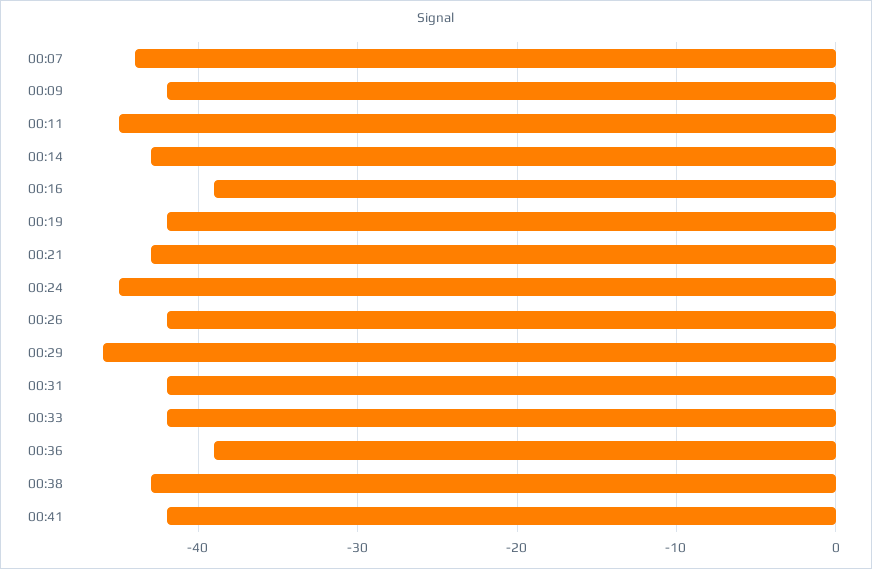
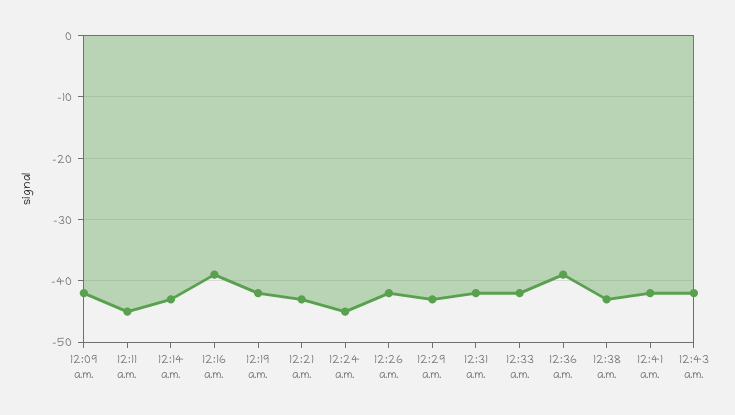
00:07: -44 -> none
00:29: -46 -> -43
12:43 a.m.: none -> -42

